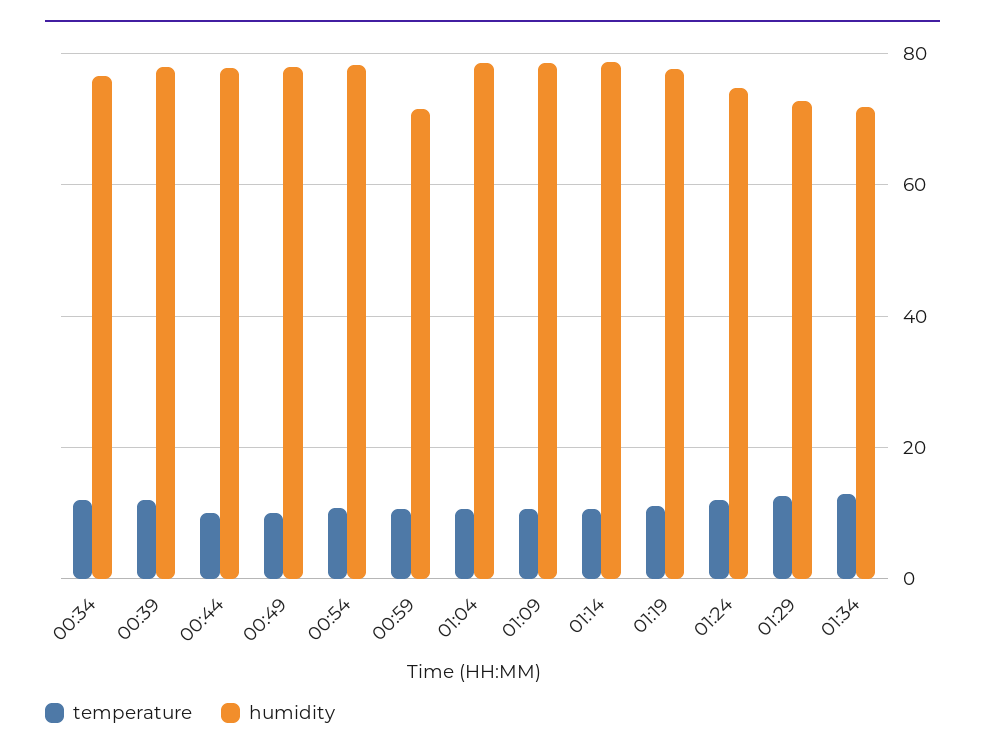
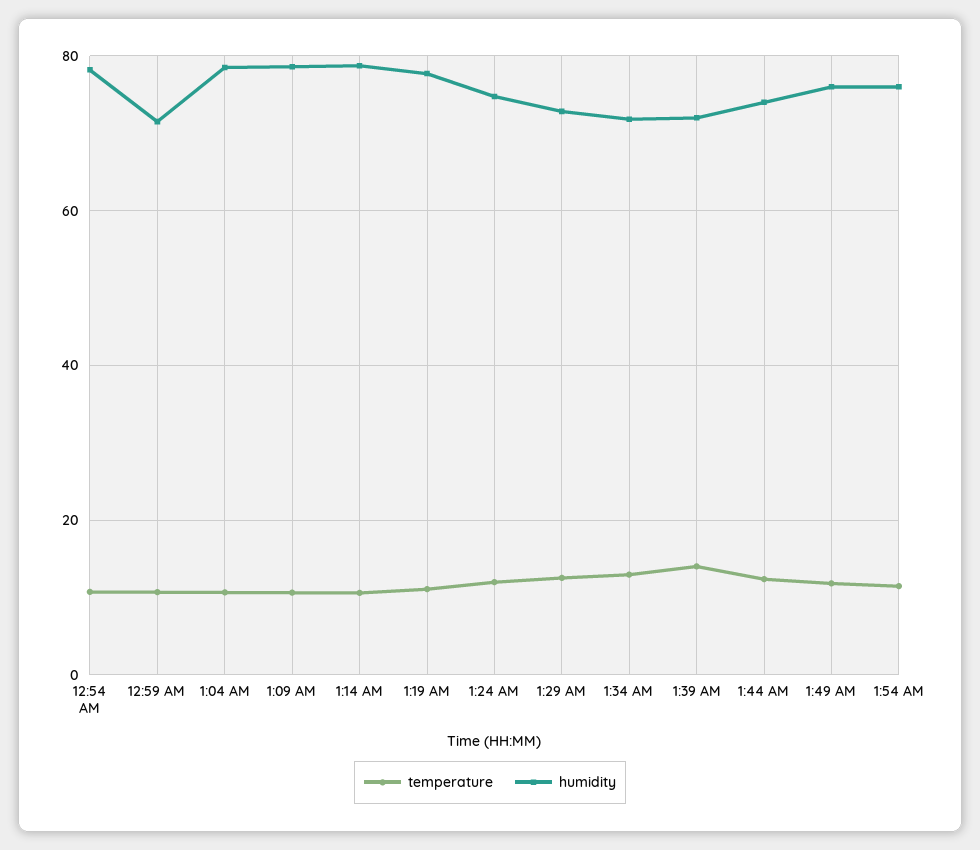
temperature, 00:34: 12 -> none
humidity, 00:34: 76 -> none
temperature, 00:39: 12 -> none
humidity, 00:39: 78 -> none
temperature, 00:44: 10 -> none
humidity, 00:44: 78 -> none
temperature, 00:49: 10 -> none
humidity, 00:49: 78 -> none
temperature, 1:39 AM: none -> 14
humidity, 1:39 AM: none -> 72
temperature, 1:44 AM: none -> 12
humidity, 1:44 AM: none -> 74
temperature, 1:49 AM: none -> 12
humidity, 1:49 AM: none -> 76
temperature, 1:54 AM: none -> 12
humidity, 1:54 AM: none -> 76

